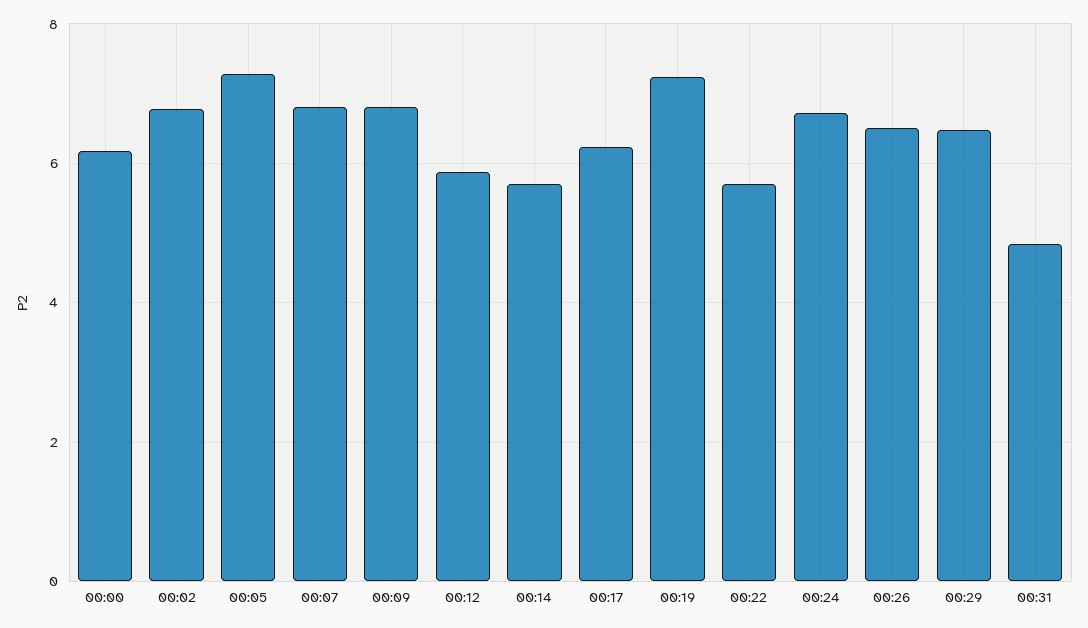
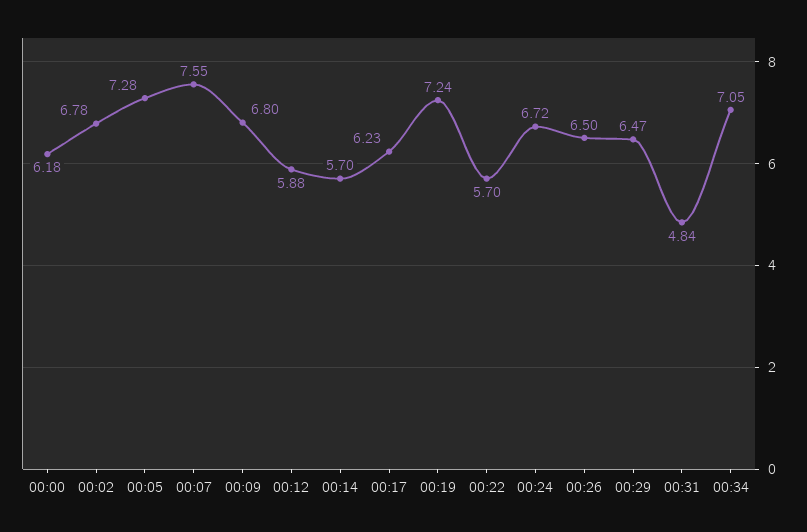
00:07: 6.8 -> 7.55
00:34: none -> 7.05

